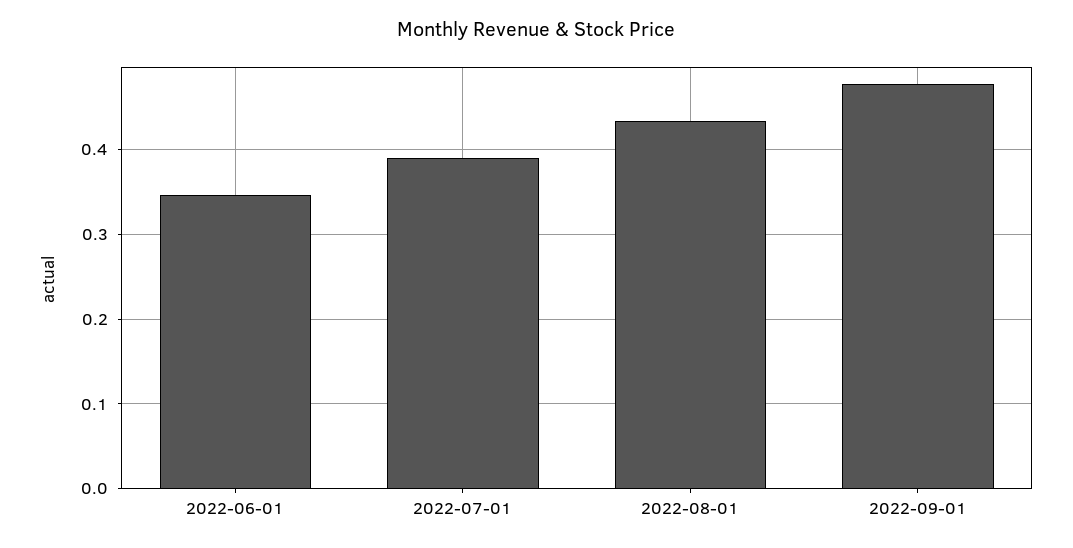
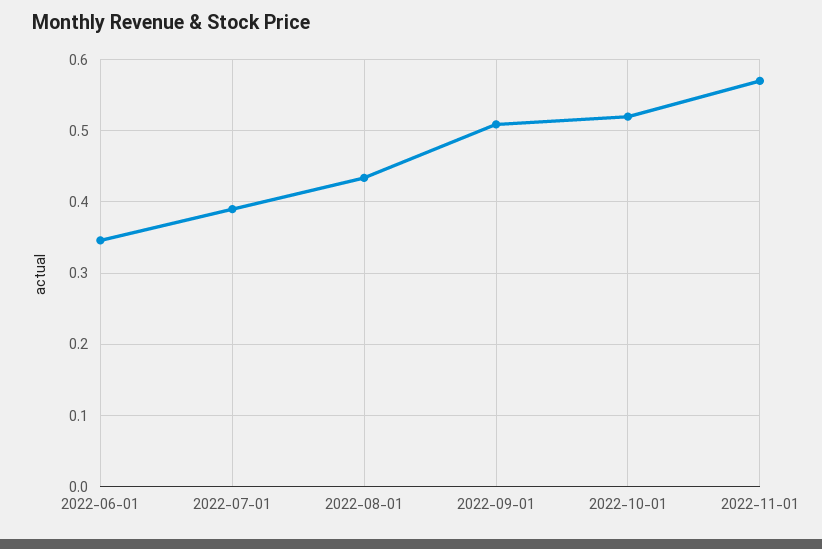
2022-09-01: 0.48 -> 0.51
2022-10-01: none -> 0.52
2022-11-01: none -> 0.57

